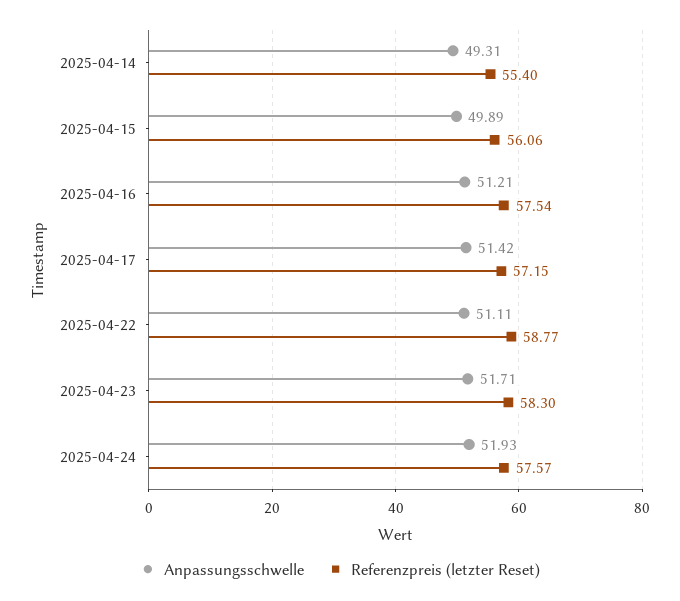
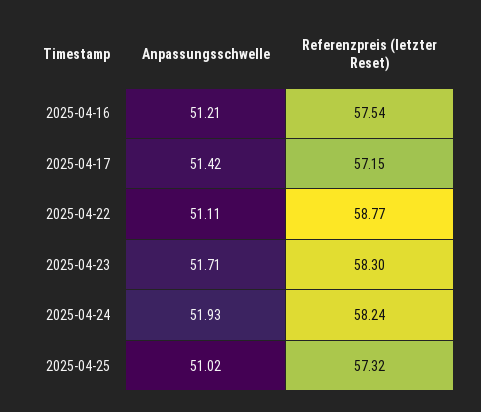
Anpassungsschwelle, 2025-04-14: 49.31 -> none
Referenzpreis (letzter Reset), 2025-04-14: 55.4 -> none
Anpassungsschwelle, 2025-04-15: 49.89 -> none
Referenzpreis (letzter Reset), 2025-04-15: 56.06 -> none
Referenzpreis (letzter Reset), 2025-04-24: 57.57 -> 58.24
Anpassungsschwelle, 2025-04-25: none -> 51.02
Referenzpreis (letzter Reset), 2025-04-25: none -> 57.32

